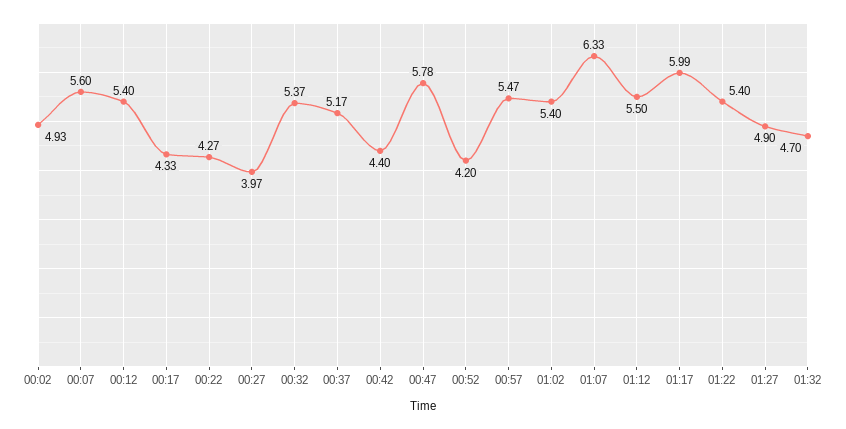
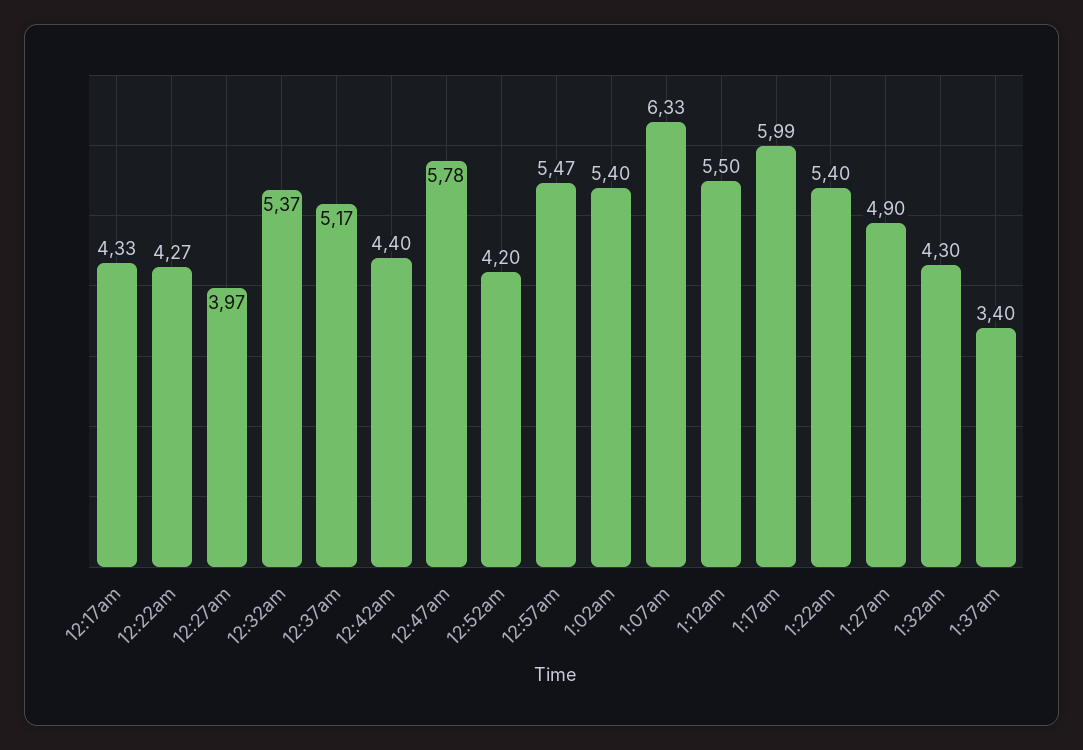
00:02: 4.93 -> none
00:07: 5.6 -> none
00:12: 5.4 -> none
01:32: 4.7 -> 4.3
1:37am: none -> 3.4

